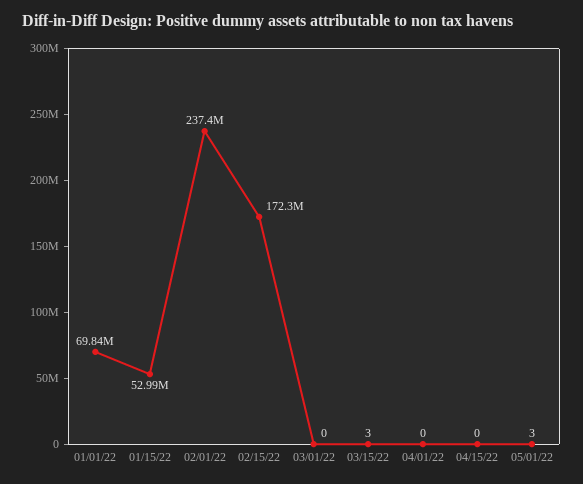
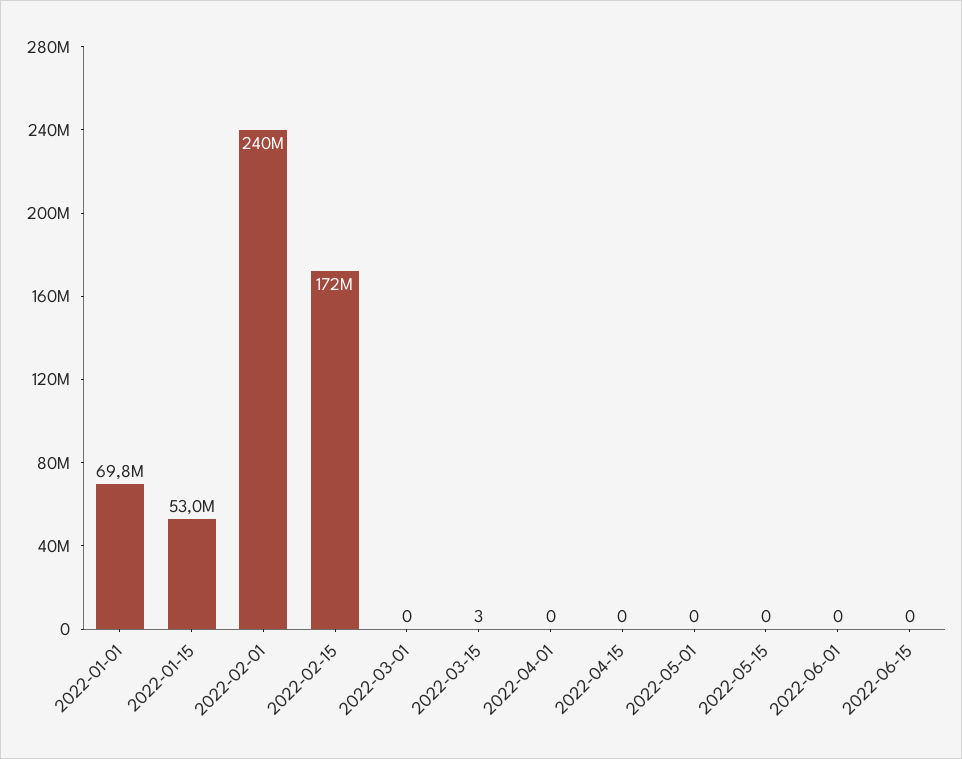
02/01/22: 237400000 -> 240000000
05/01/22: 3 -> 0
2022-05-15: none -> 0
2022-06-01: none -> 0
2022-06-15: none -> 0

